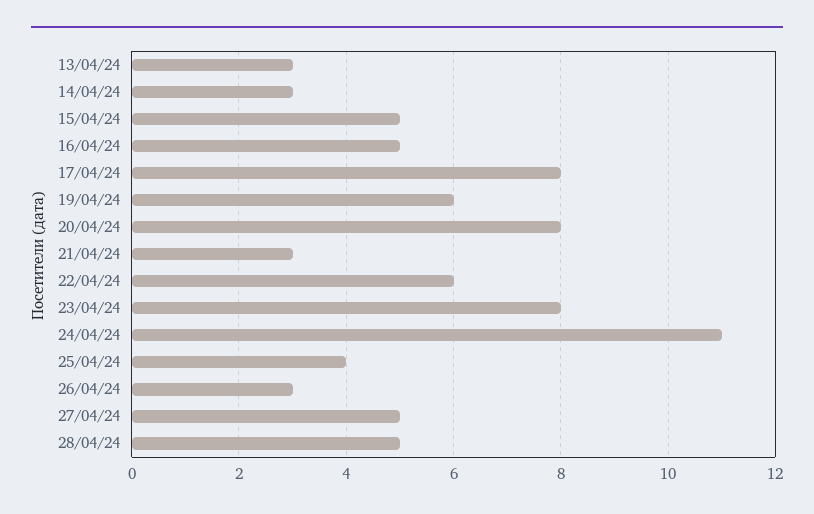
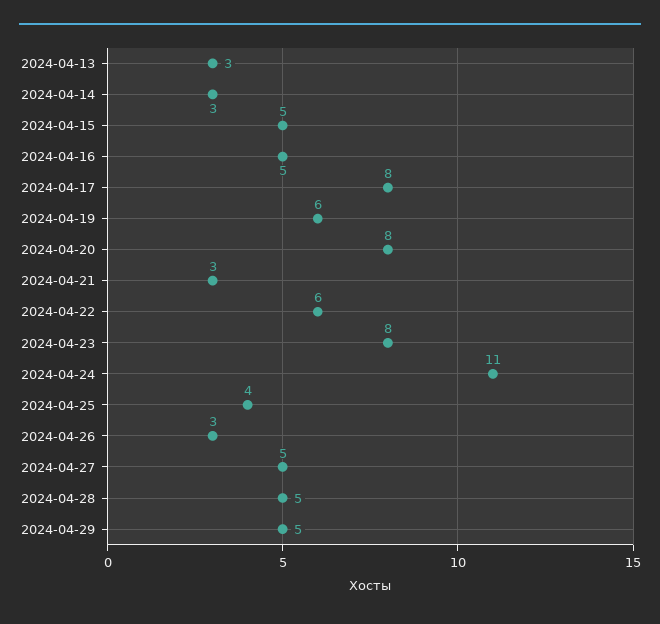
2024-04-29: none -> 5

